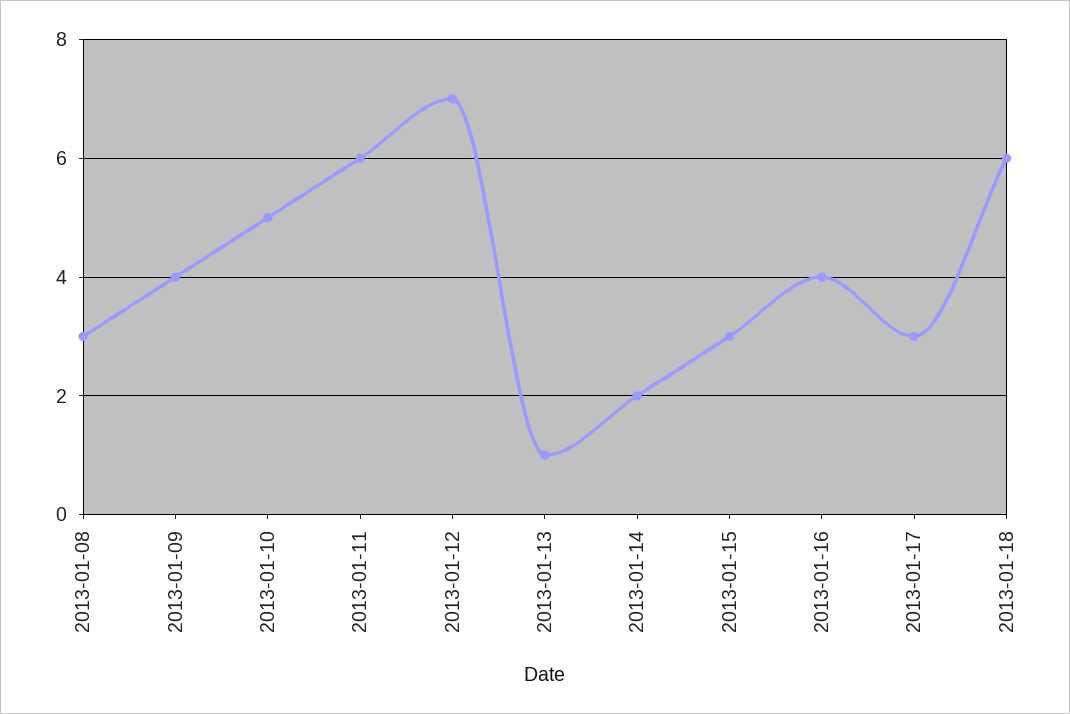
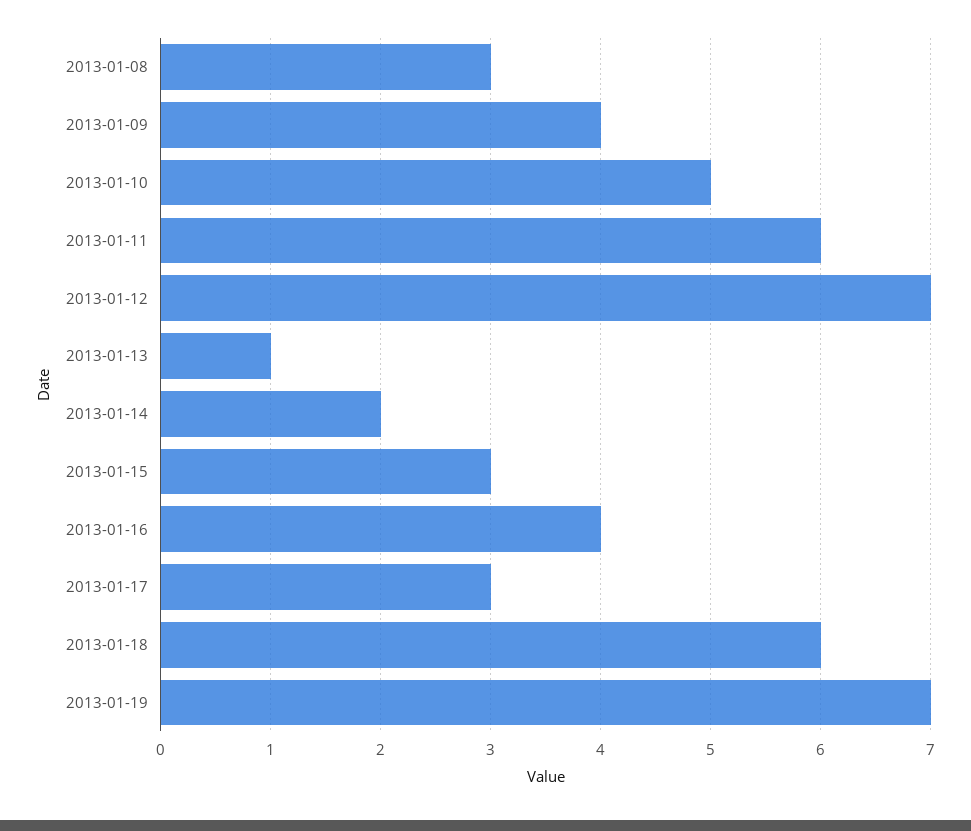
2013-01-19: none -> 7

